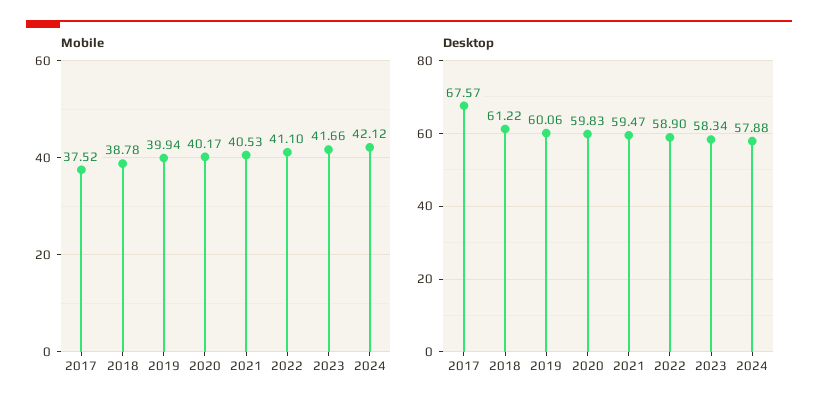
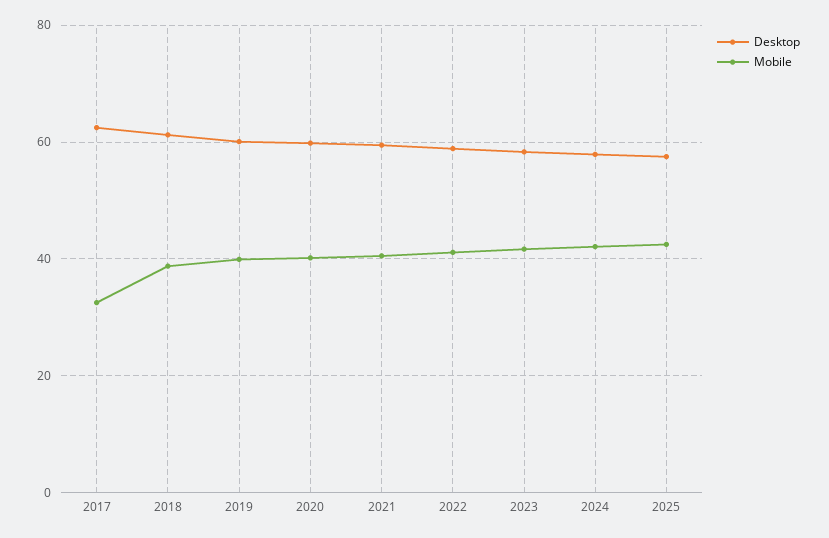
Mobile, 2017: 37.52 -> 32
Desktop, 2017: 67.57 -> 62
Desktop, 2025: none -> 58
Mobile, 2025: none -> 42

